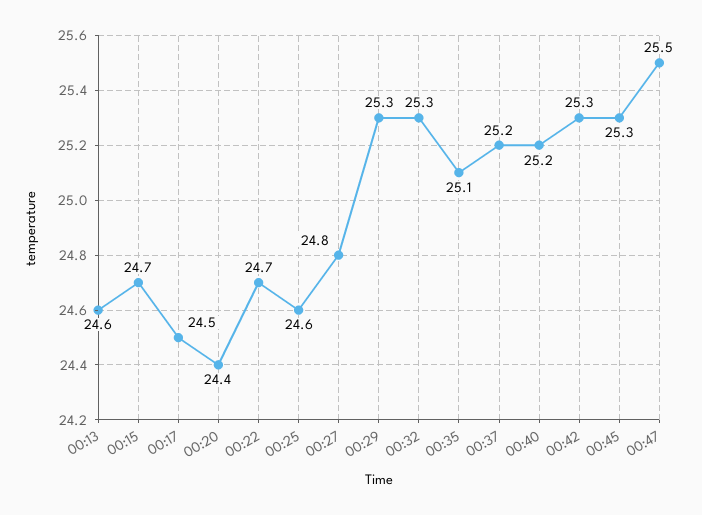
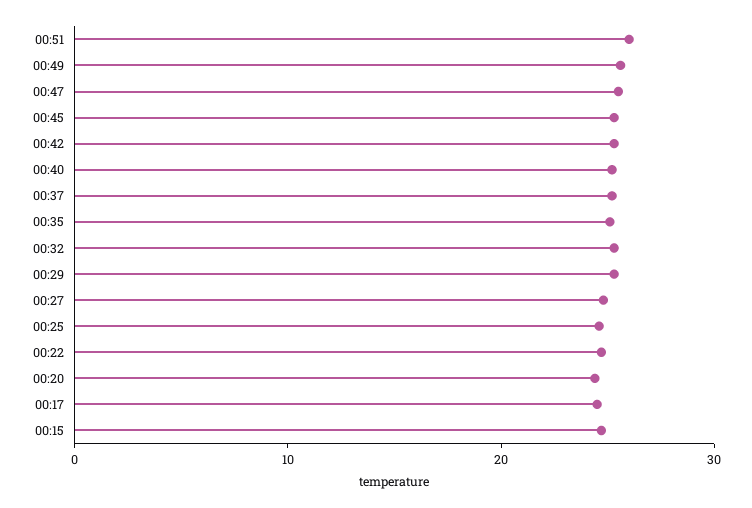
00:13: 24.6 -> none
00:51: none -> 26
00:49: none -> 26

